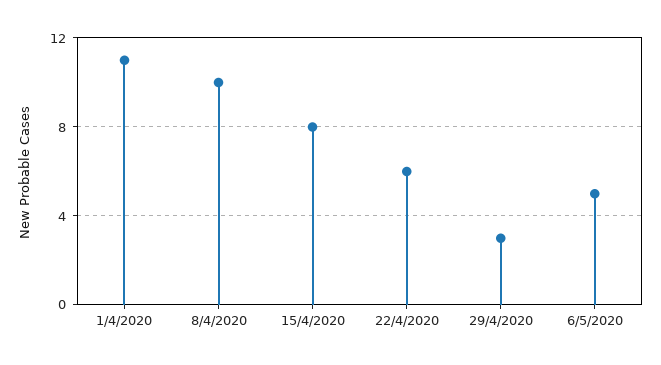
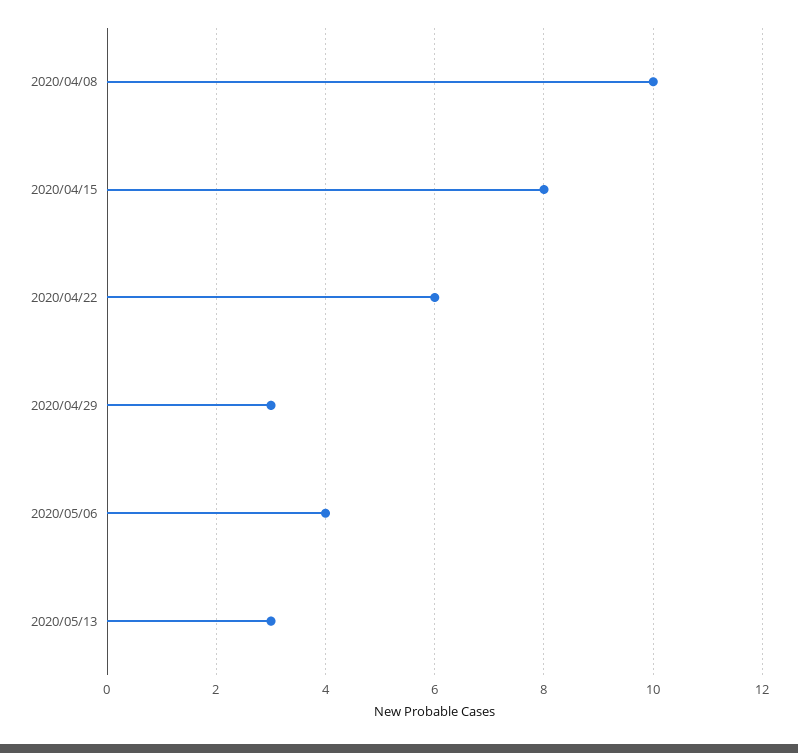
1/4/2020: 11 -> none
6/5/2020: 5 -> 4
2020/05/13: none -> 3

